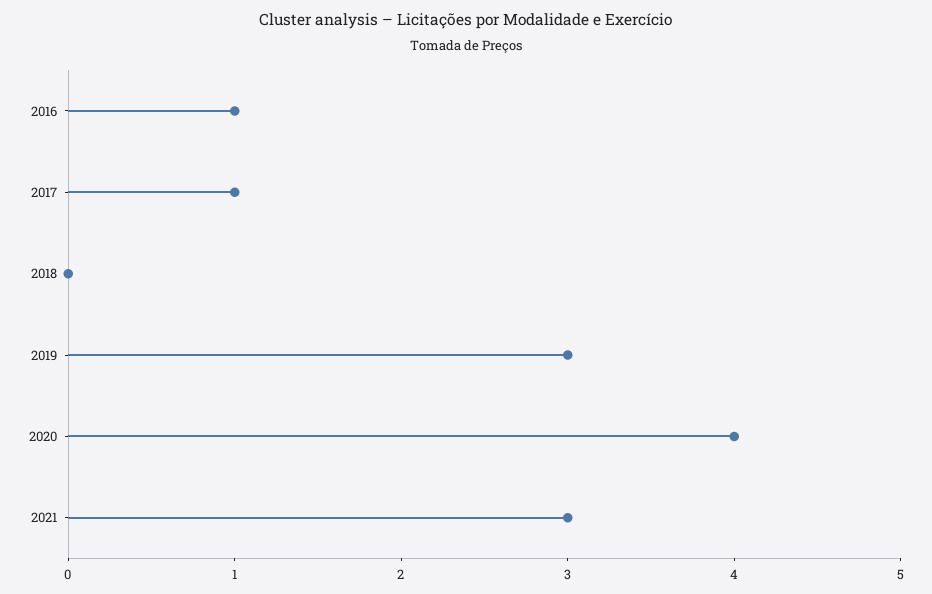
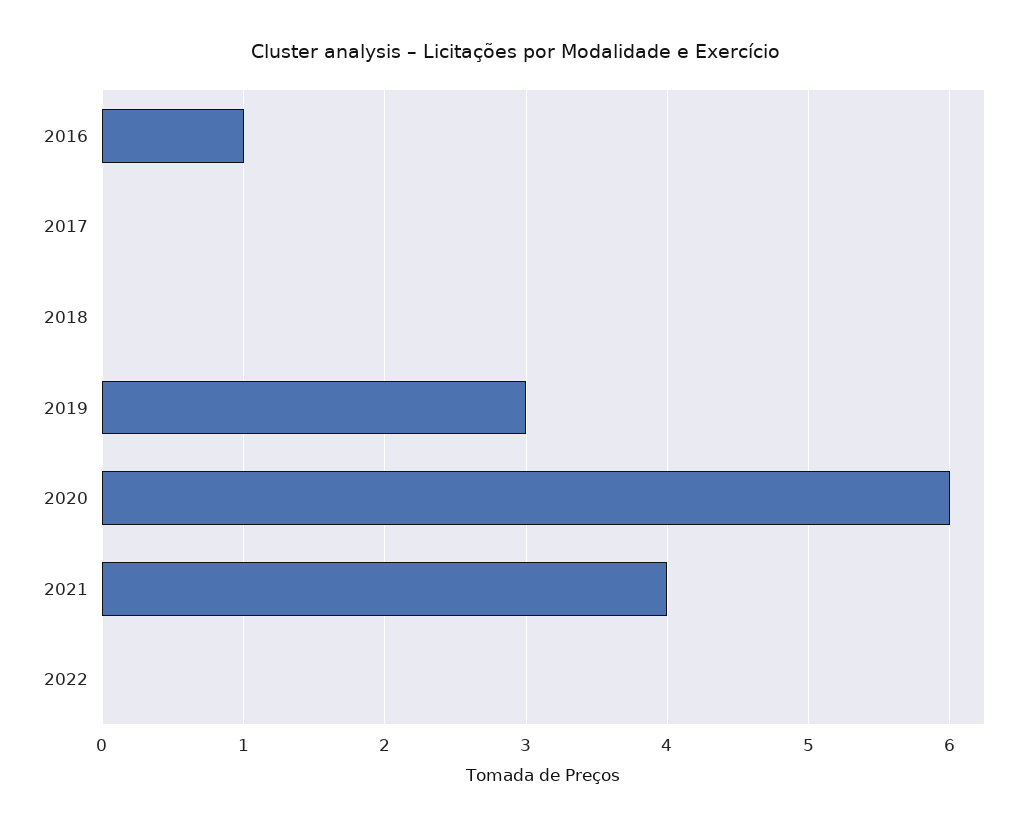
2017: 1 -> 0
2020: 4 -> 6
2021: 3 -> 4
2022: none -> 0

